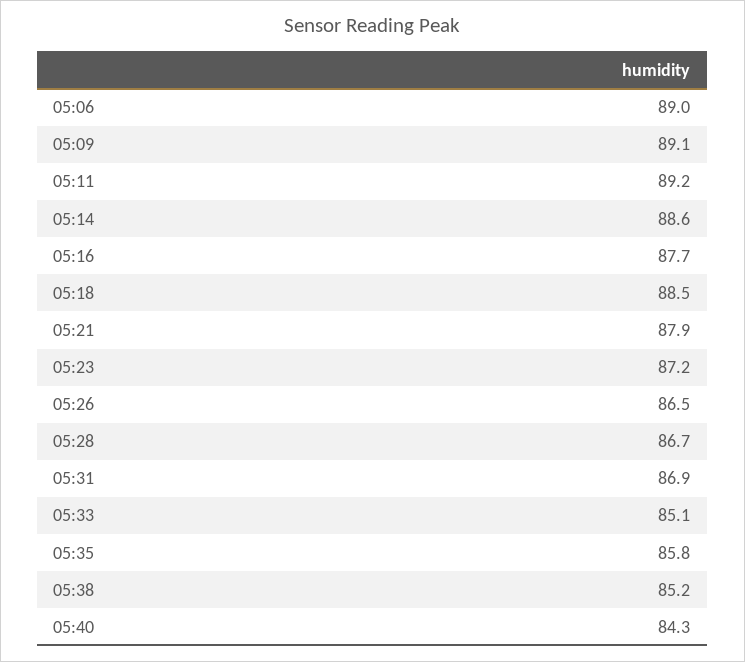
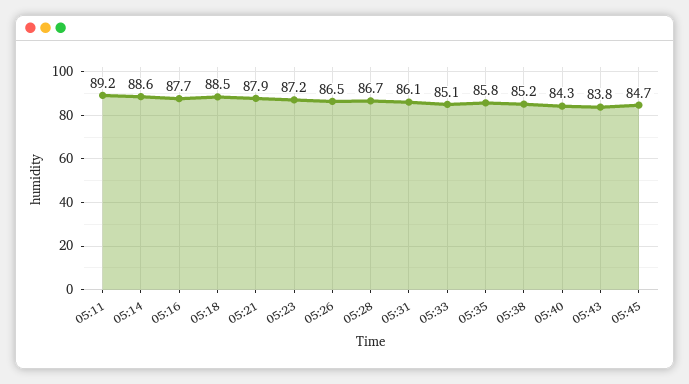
05:06: 89 -> none
05:09: 89.1 -> none
05:31: 86.9 -> 86.1
05:43: none -> 83.8
05:45: none -> 84.7

